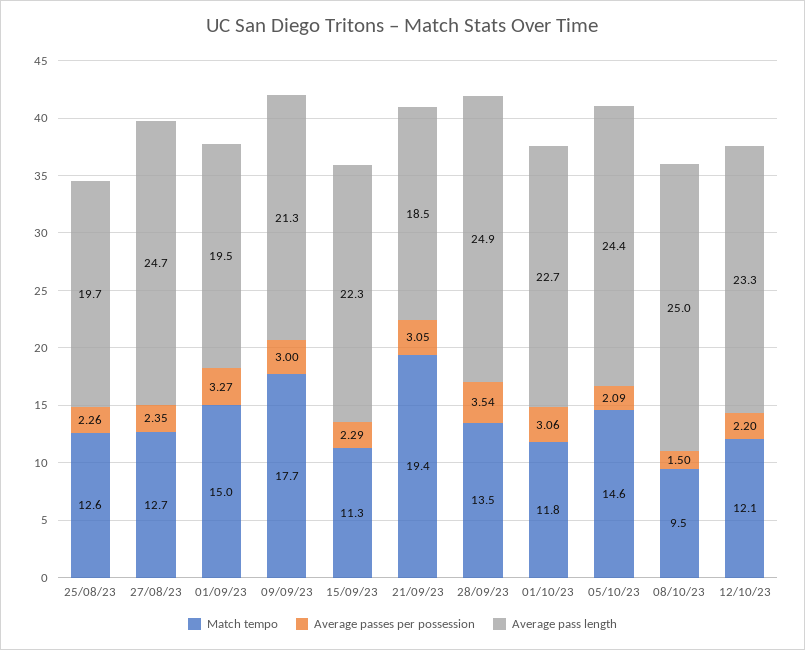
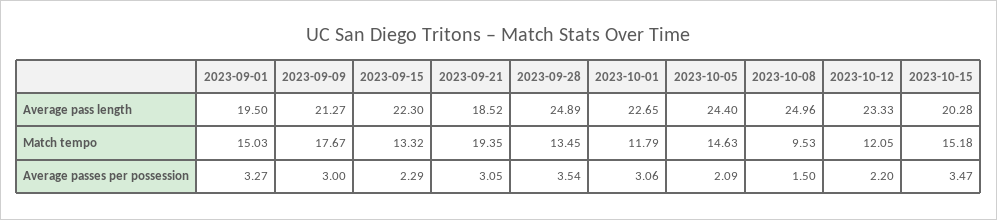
Match tempo, 25/08/23: 12.6 -> none
Average passes per possession, 25/08/23: 2.26 -> none
Average pass length, 25/08/23: 19.7 -> none
Match tempo, 27/08/23: 12.7 -> none
Average passes per possession, 27/08/23: 2.35 -> none
Average pass length, 27/08/23: 24.7 -> none
Match tempo, 15/09/23: 11.3 -> 13.32
Average pass length, 2023-10-15: none -> 20.28
Match tempo, 2023-10-15: none -> 15.18
Average passes per possession, 2023-10-15: none -> 3.47

